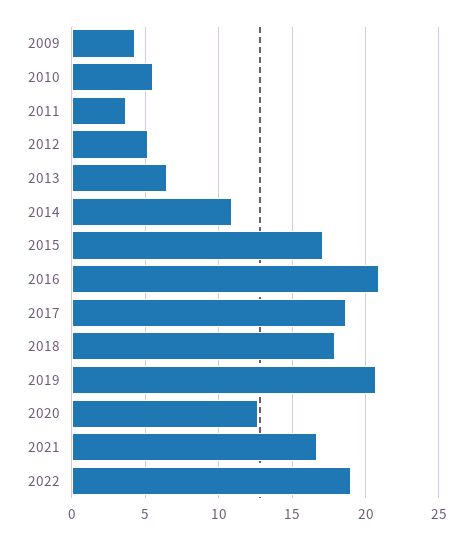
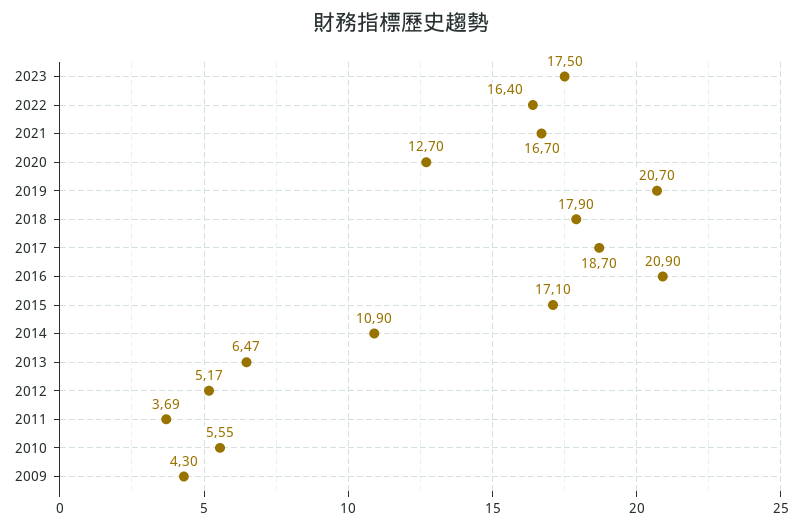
2022: 19 -> 16.4
2023: none -> 17.5

